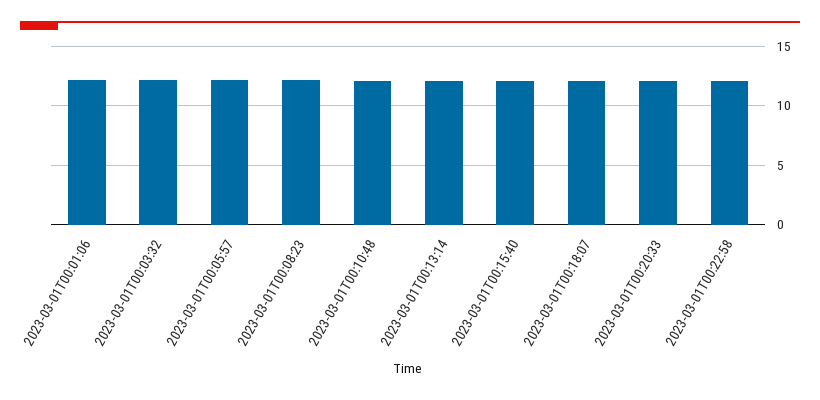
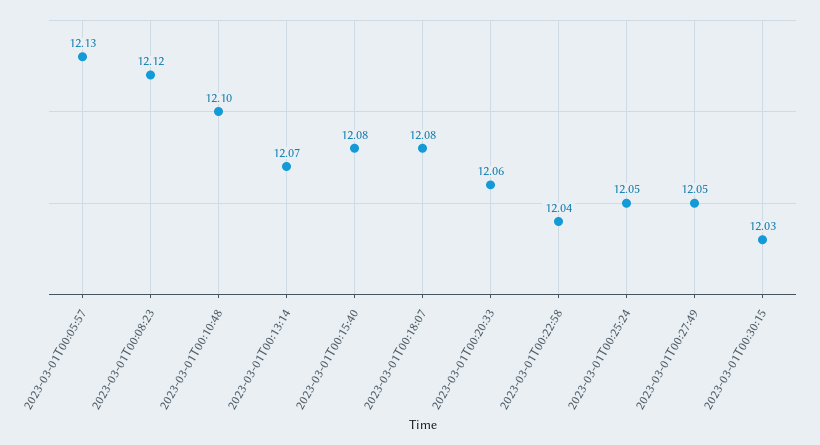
2023-03-01T00:01:06: 12 -> none
2023-03-01T00:03:32: 12 -> none
2023-03-01T00:25:24: none -> 12.05
2023-03-01T00:27:49: none -> 12.05
2023-03-01T00:30:15: none -> 12.03

